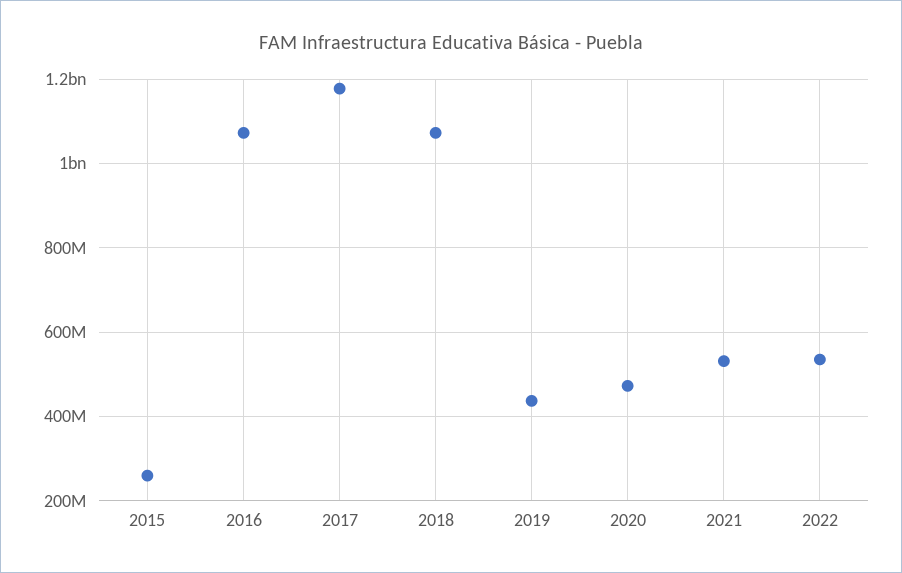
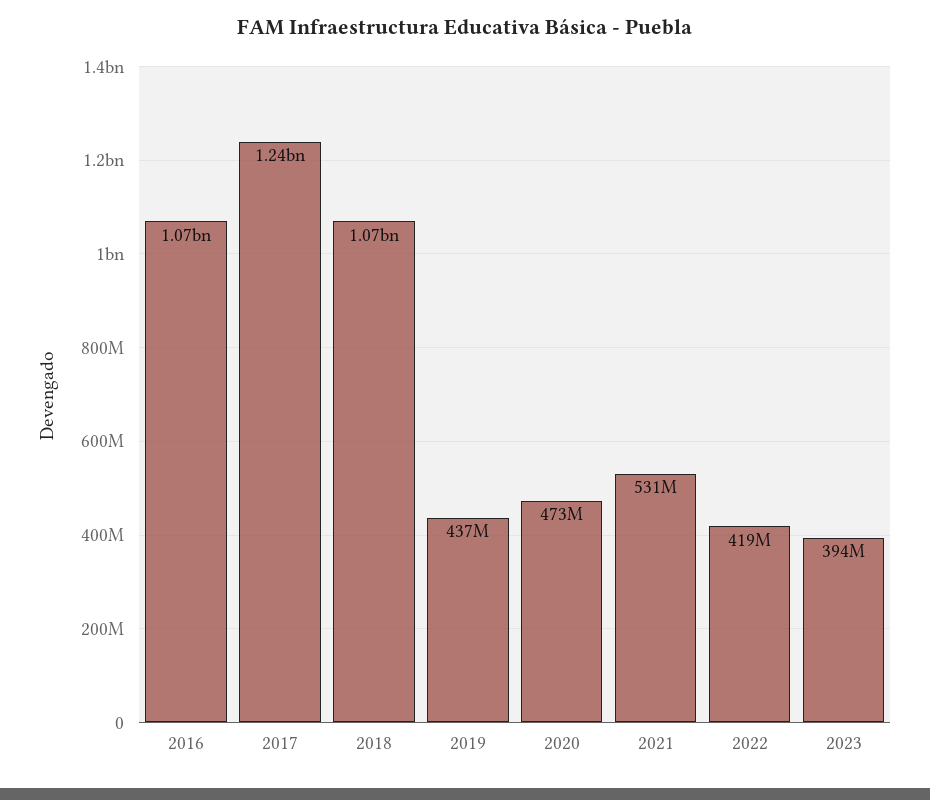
2015: 260000000 -> none
2017: 1180000000 -> 1240000000
2022: 540000000 -> 419000000
2023: none -> 394000000

